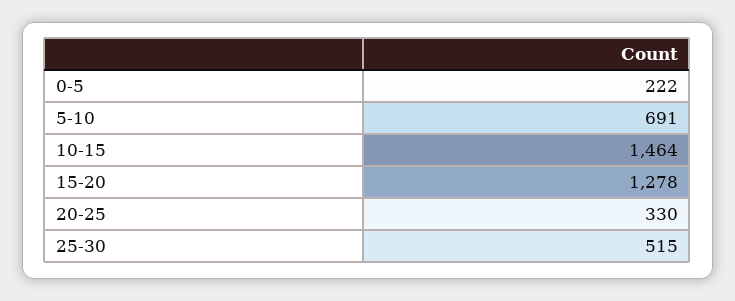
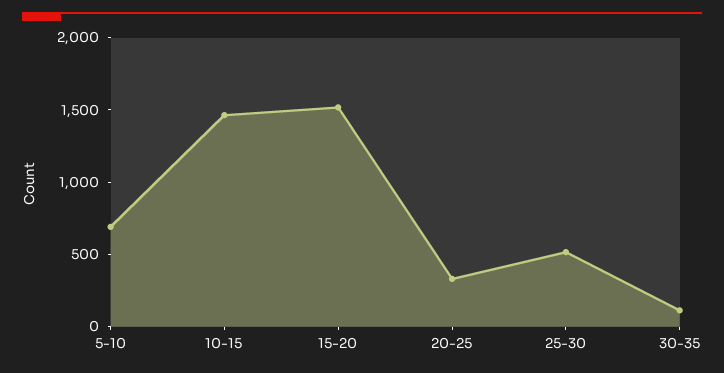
0-5: 222 -> none
15-20: 1278 -> 1500
30-35: none -> 100

